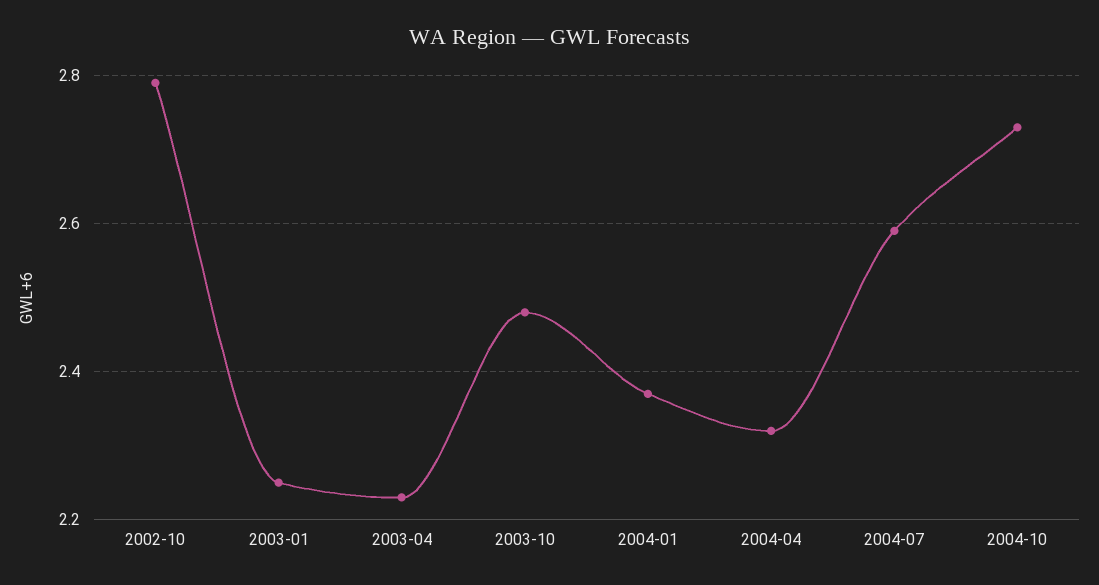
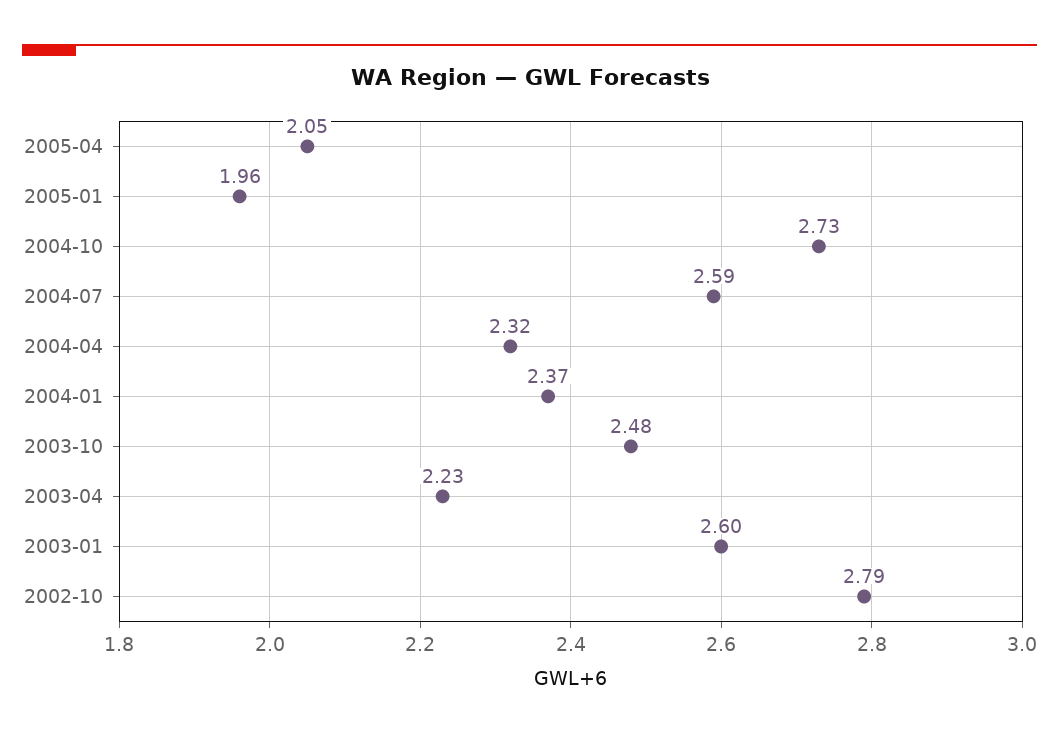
2003-01: 2.25 -> 2.6
2005-04: none -> 2.05
2005-01: none -> 1.96

